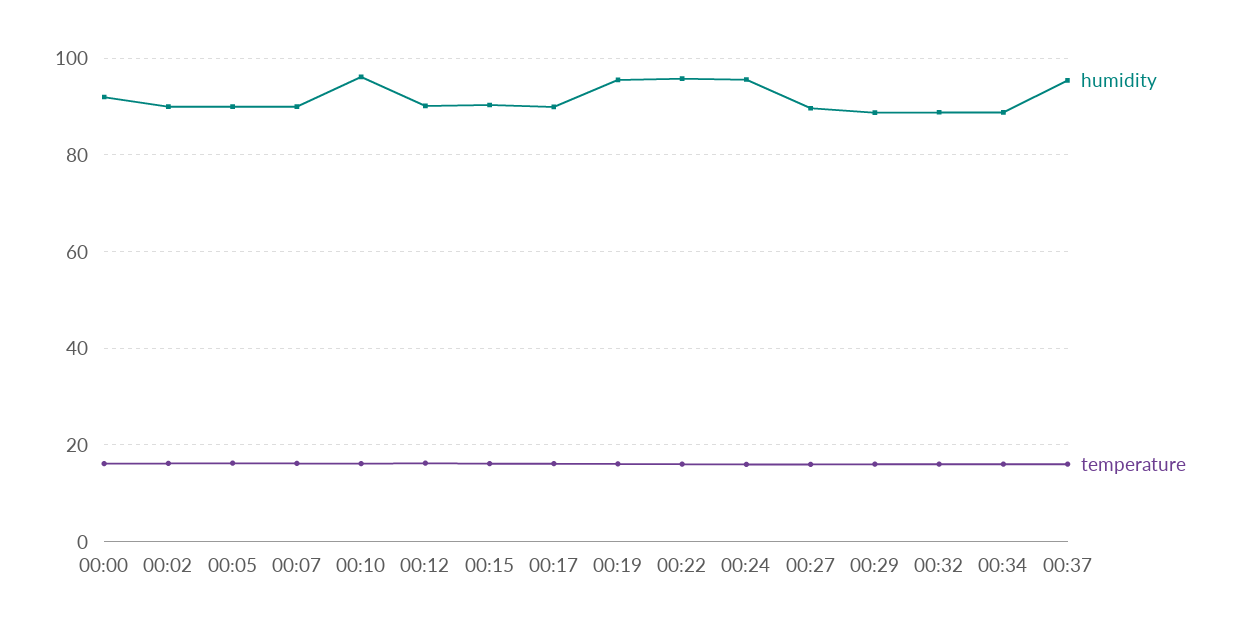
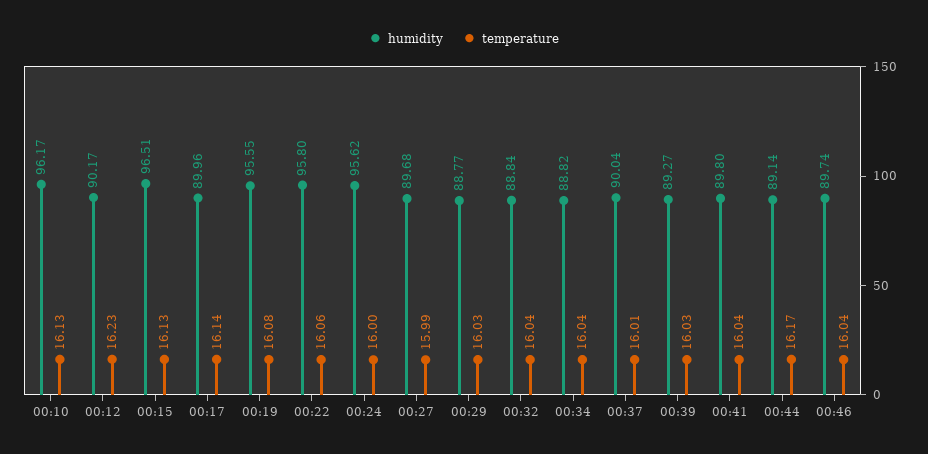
humidity, 00:00: 92 -> none
temperature, 00:00: 16 -> none
humidity, 00:02: 90 -> none
temperature, 00:02: 16 -> none
humidity, 00:05: 90 -> none
temperature, 00:05: 16 -> none
humidity, 00:07: 90 -> none
temperature, 00:07: 16 -> none
humidity, 00:15: 90 -> 96.51
humidity, 00:37: 96 -> 90.04
humidity, 00:39: none -> 89.27
temperature, 00:39: none -> 16.03
humidity, 00:41: none -> 89.8
temperature, 00:41: none -> 16.04
humidity, 00:44: none -> 89.14
temperature, 00:44: none -> 16.17
humidity, 00:46: none -> 89.74
temperature, 00:46: none -> 16.04

